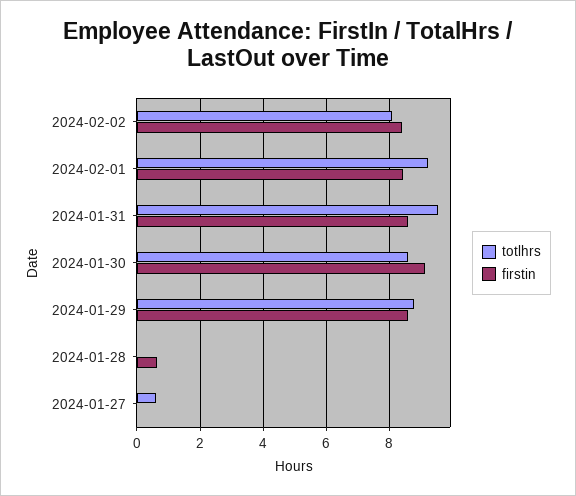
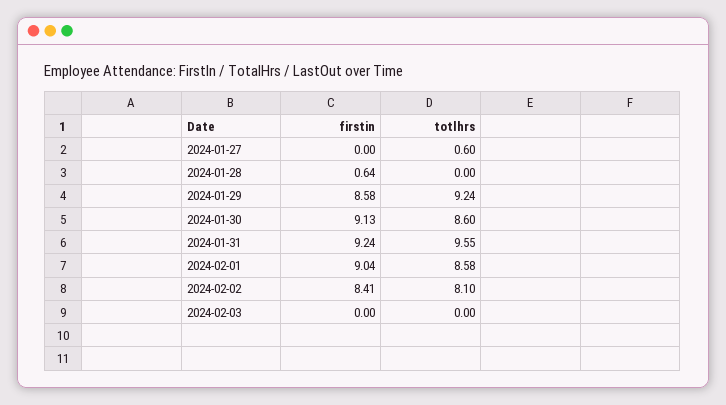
totlhrs, 2024-02-01: 9.2 -> 8.58
firstin, 2024-02-01: 8.4 -> 9.04
firstin, 2024-01-31: 8.6 -> 9.24
totlhrs, 2024-01-29: 8.8 -> 9.24
firstin, 2024-02-03: none -> 0
totlhrs, 2024-02-03: none -> 0

